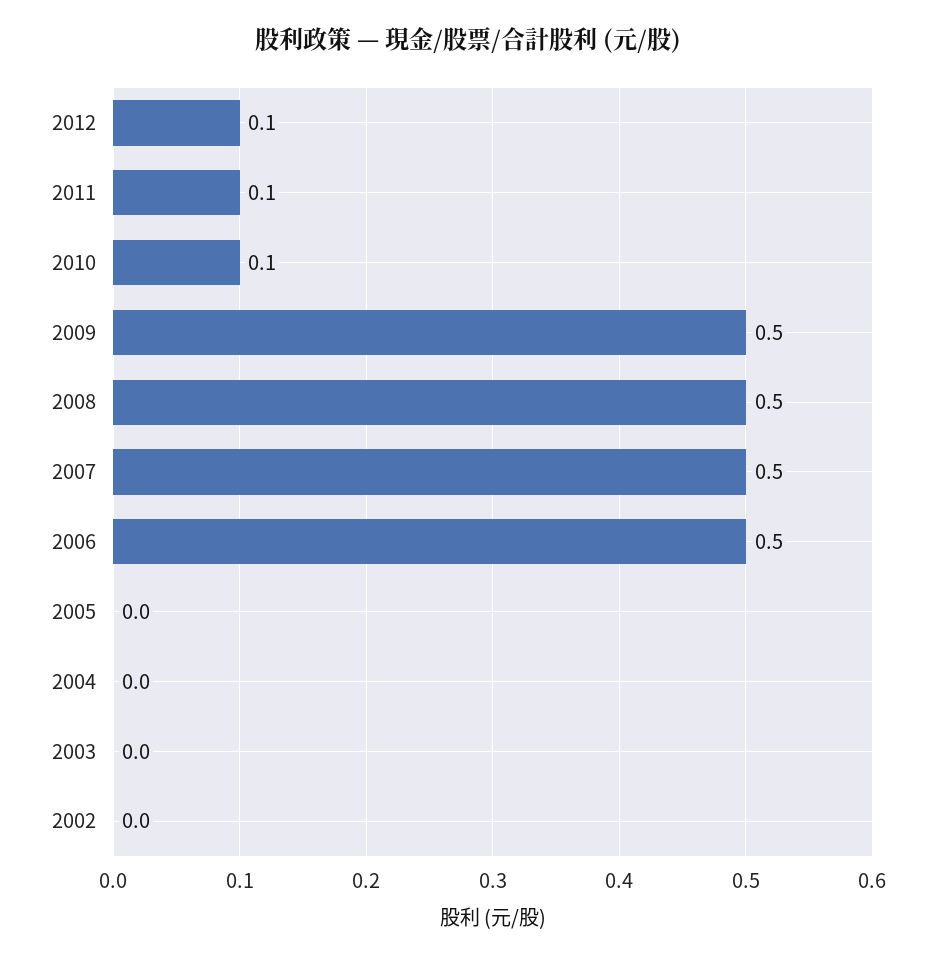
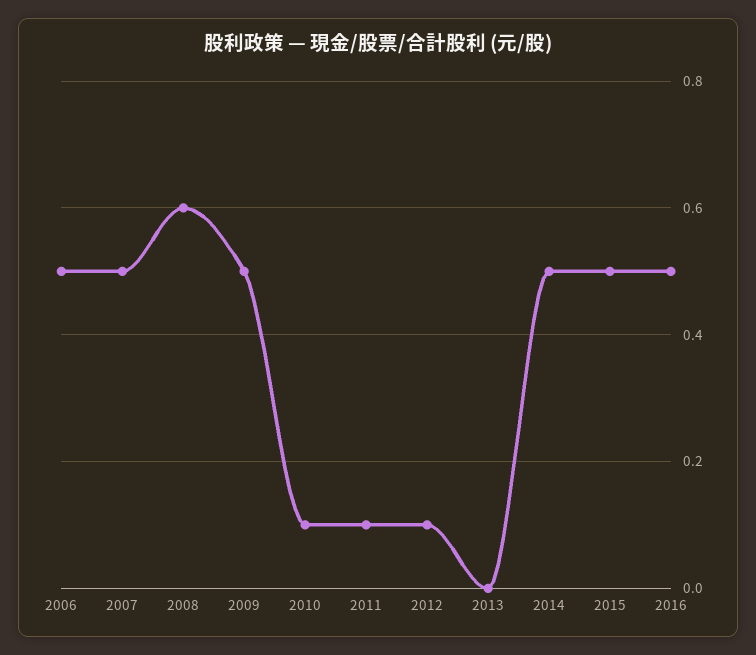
2008: 0.5 -> 0.6
2005: 0 -> none
2004: 0 -> none
2003: 0 -> none
2002: 0 -> none
2013: none -> 0
2014: none -> 0.5
2015: none -> 0.5
2016: none -> 0.5

